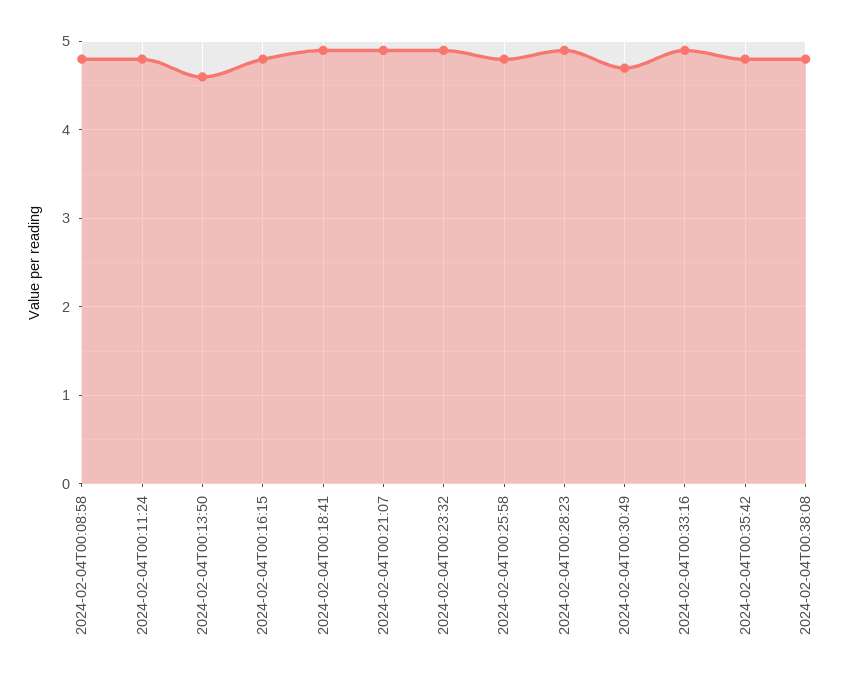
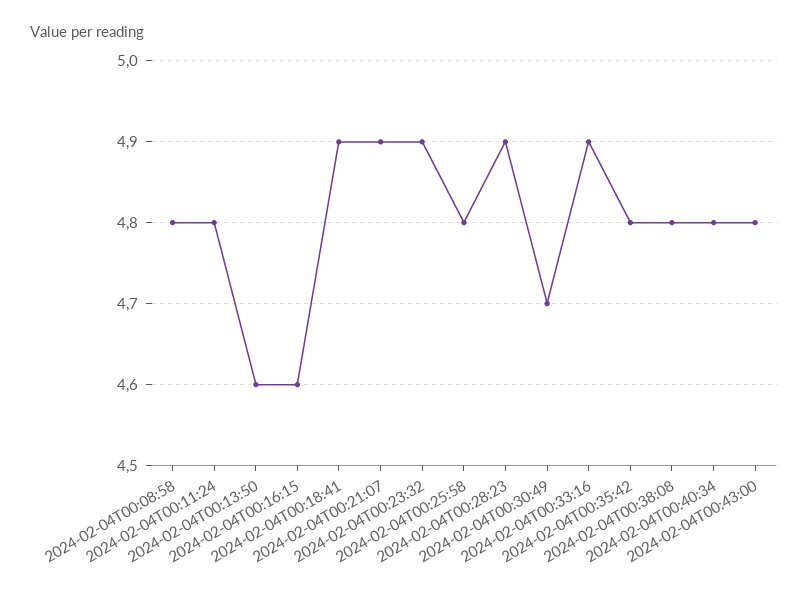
2024-02-04T00:16:15: 4.8 -> 4.6
2024-02-04T00:40:34: none -> 4.8
2024-02-04T00:43:00: none -> 4.8

